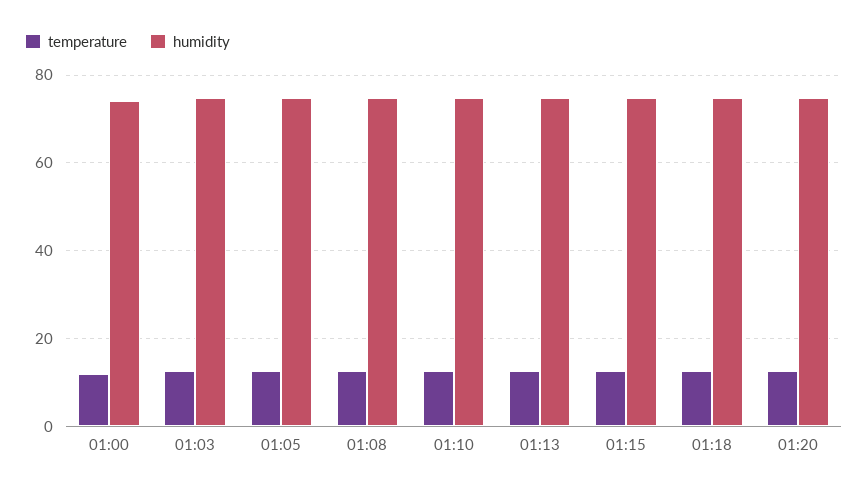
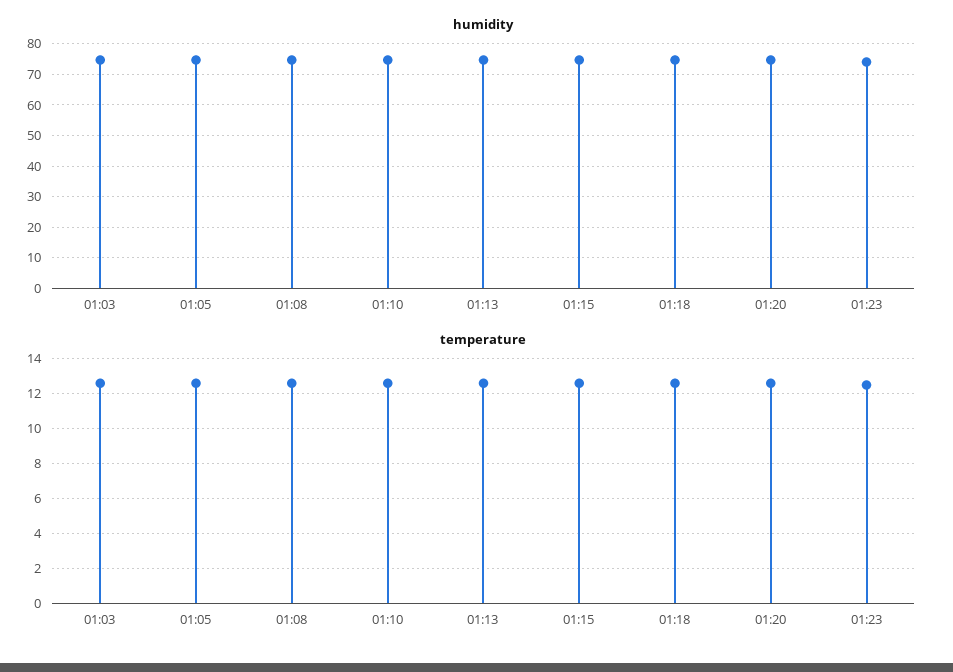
temperature, 01:00: 12 -> none
humidity, 01:00: 74 -> none
humidity, 01:23: none -> 74
temperature, 01:23: none -> 12.5

